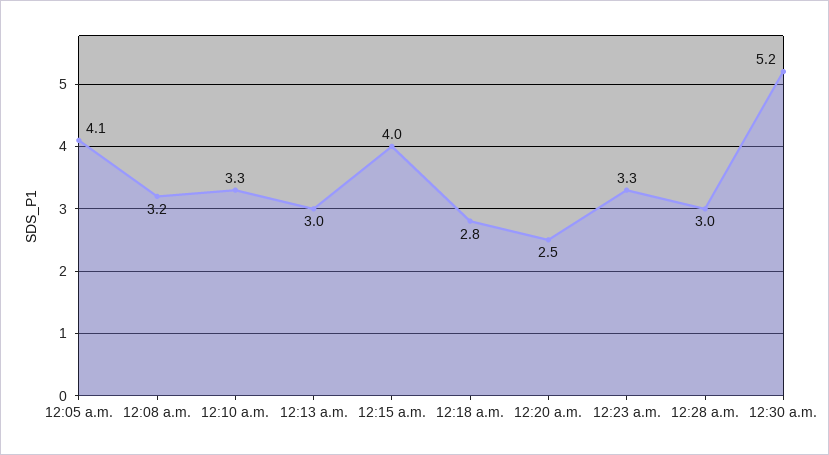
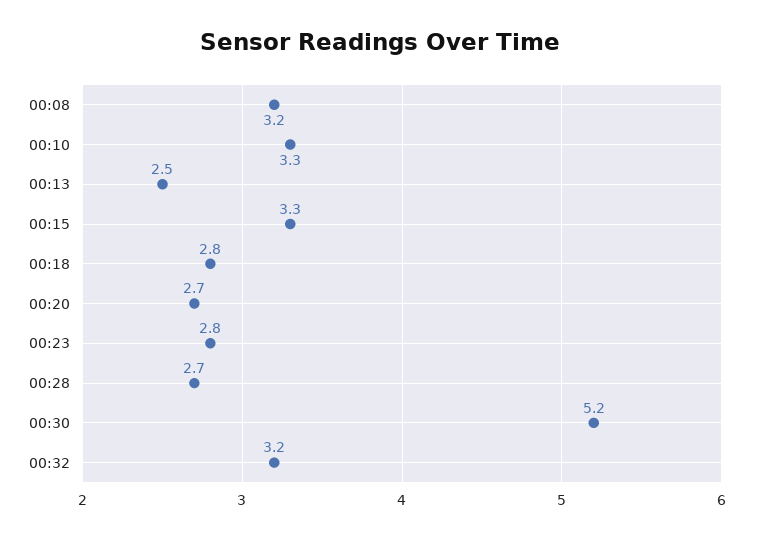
12:05 a.m.: 4.1 -> none
12:13 a.m.: 3 -> 2.5
12:15 a.m.: 4 -> 3.3
12:20 a.m.: 2.5 -> 2.7
12:23 a.m.: 3.3 -> 2.8
12:28 a.m.: 3 -> 2.7
00:32: none -> 3.2

